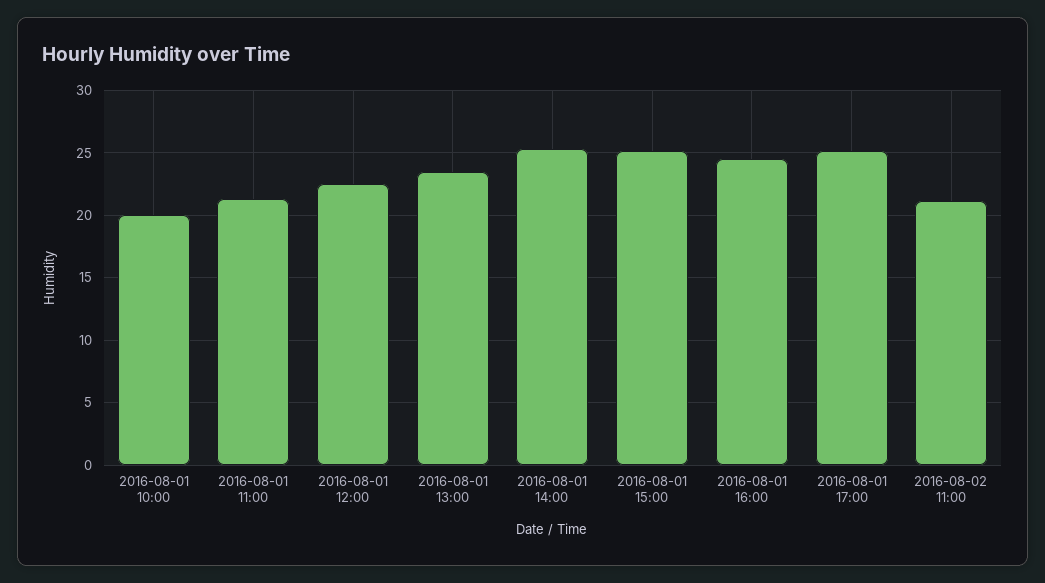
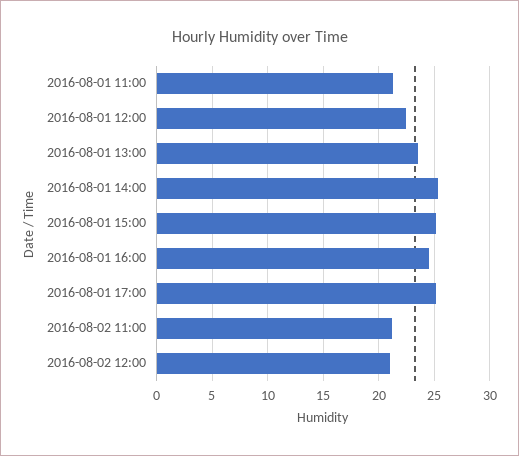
2016-08-01 10:00: 20 -> none
2016-08-02 12:00: none -> 21

